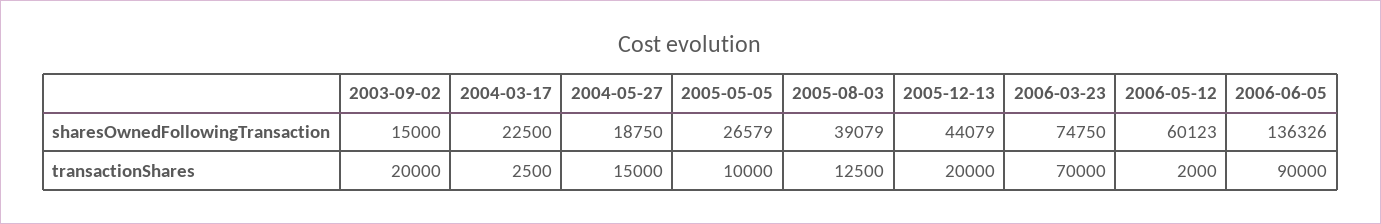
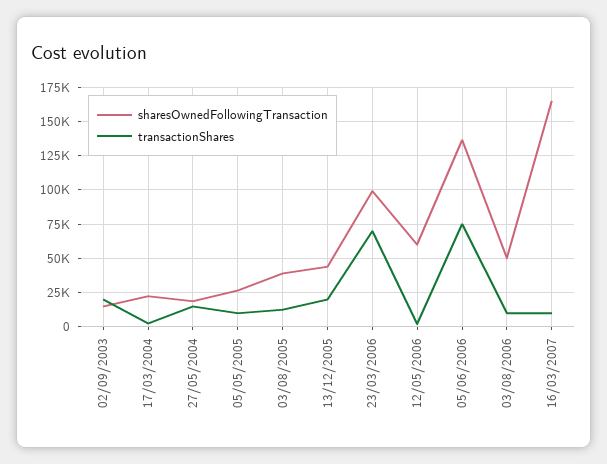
sharesOwnedFollowingTransaction, 2006-03-23: 74750 -> 100000
transactionShares, 2006-06-05: 90000 -> 75000
sharesOwnedFollowingTransaction, 03/08/2006: none -> 50000
transactionShares, 03/08/2006: none -> 10000
sharesOwnedFollowingTransaction, 16/03/2007: none -> 165000
transactionShares, 16/03/2007: none -> 10000

